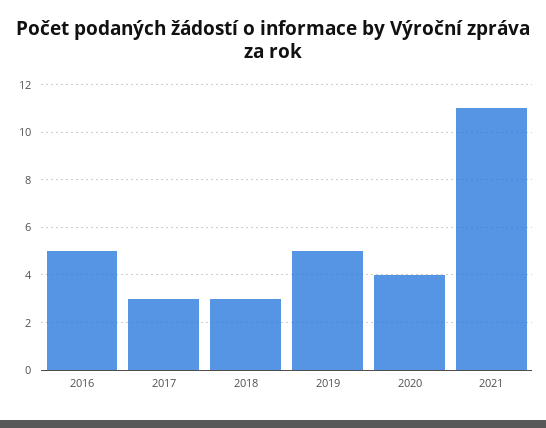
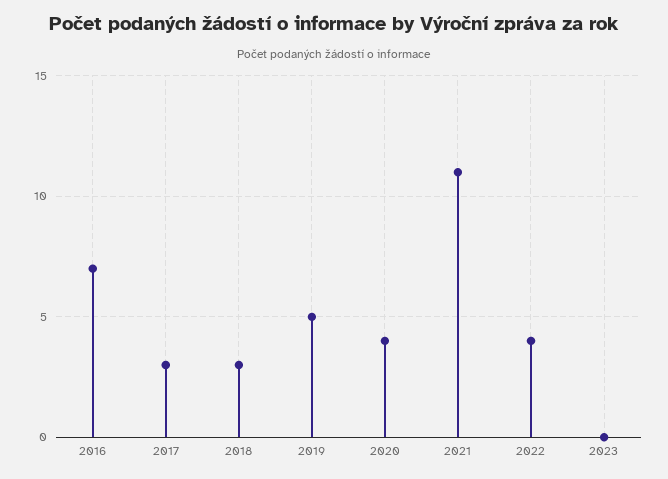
2016: 5 -> 7
2022: none -> 4
2023: none -> 0

